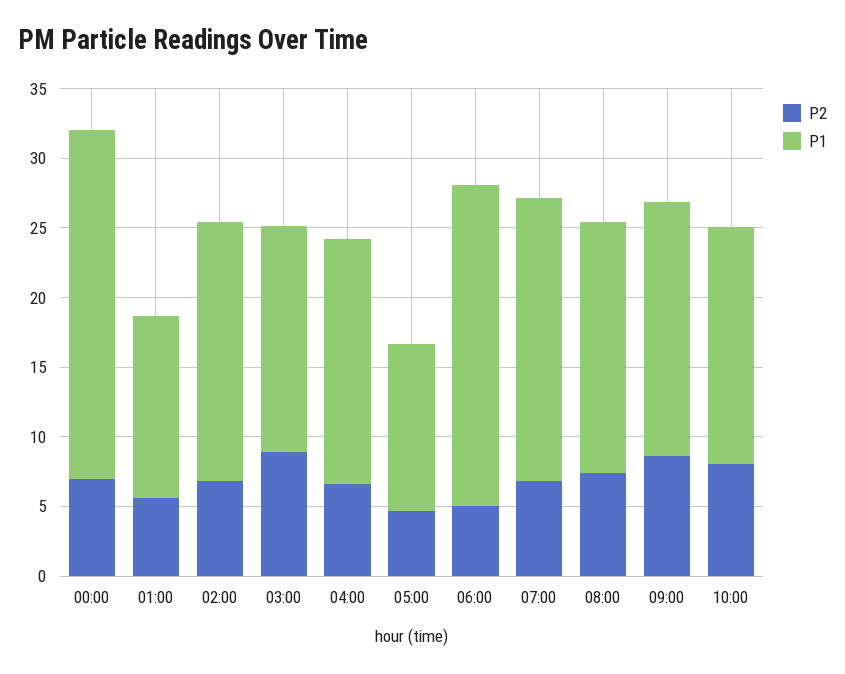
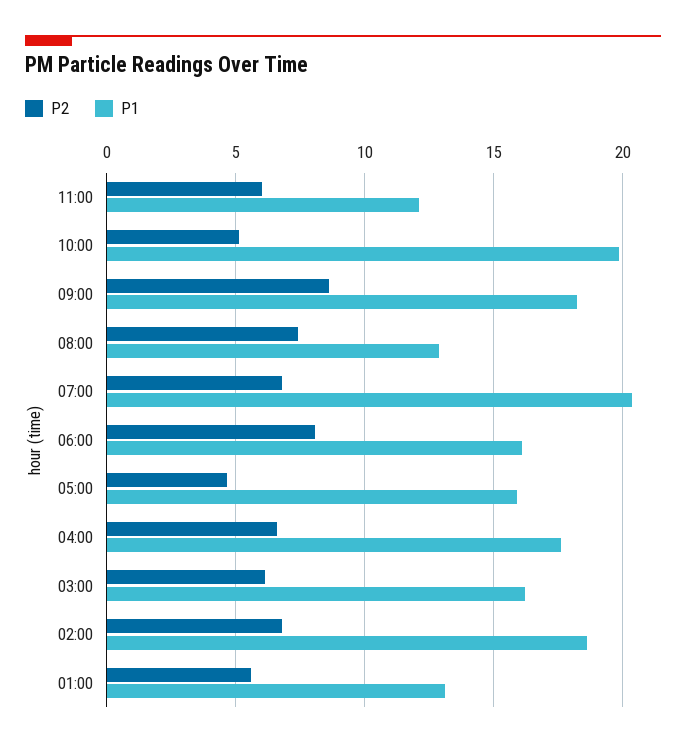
P2, 00:00: 7 -> none
P1, 00:00: 25 -> none
P2, 03:00: 9 -> 6
P1, 05:00: 12 -> 16
P2, 06:00: 5 -> 8
P1, 06:00: 23 -> 16
P1, 08:00: 18 -> 13
P2, 10:00: 8 -> 5
P1, 10:00: 17 -> 20
P2, 11:00: none -> 6
P1, 11:00: none -> 12

